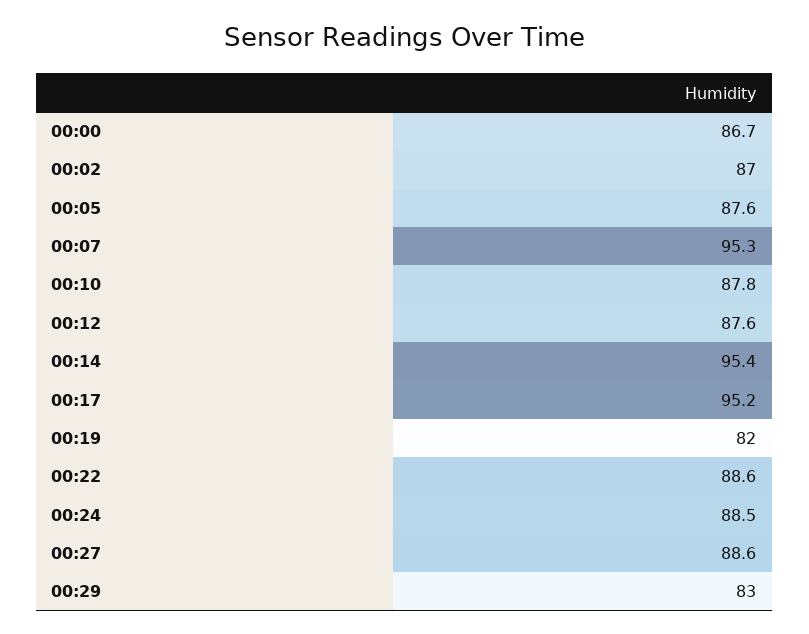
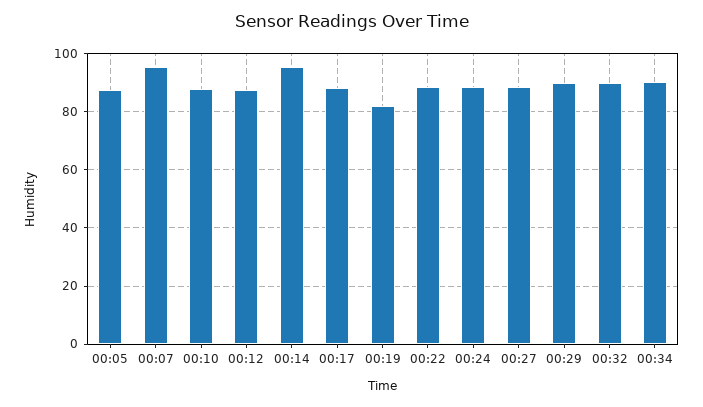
00:00: 86.7 -> none
00:02: 87 -> none
00:17: 95.2 -> 87.5
00:29: 83 -> 90
00:32: none -> 90
00:34: none -> 90

